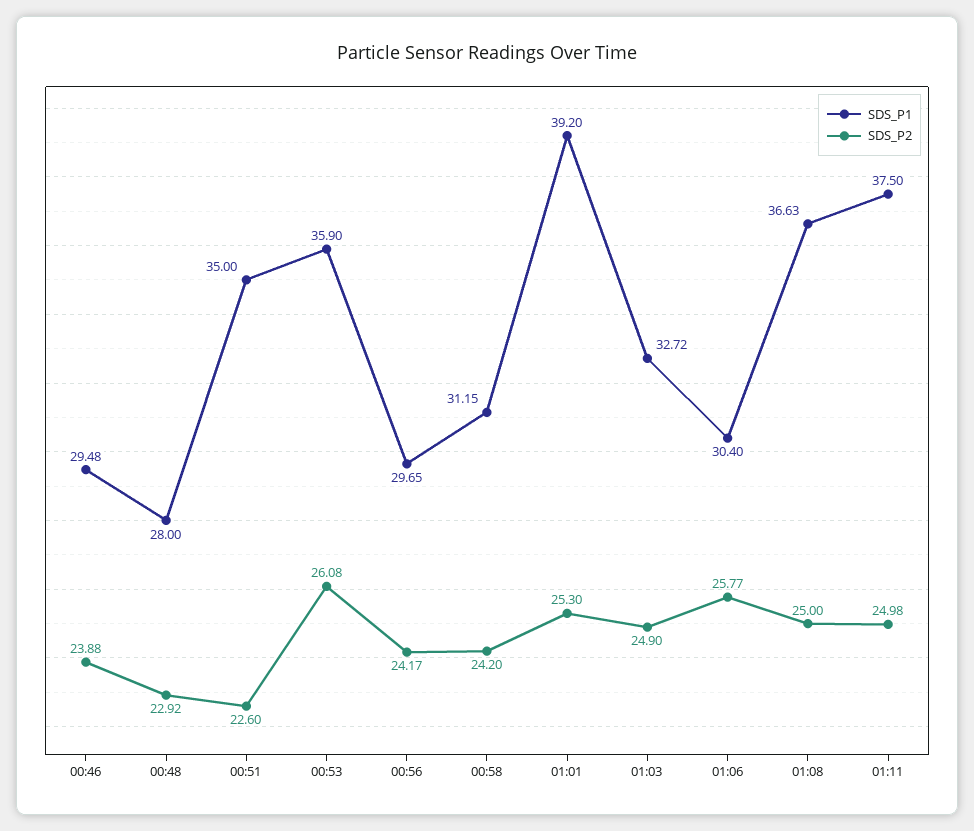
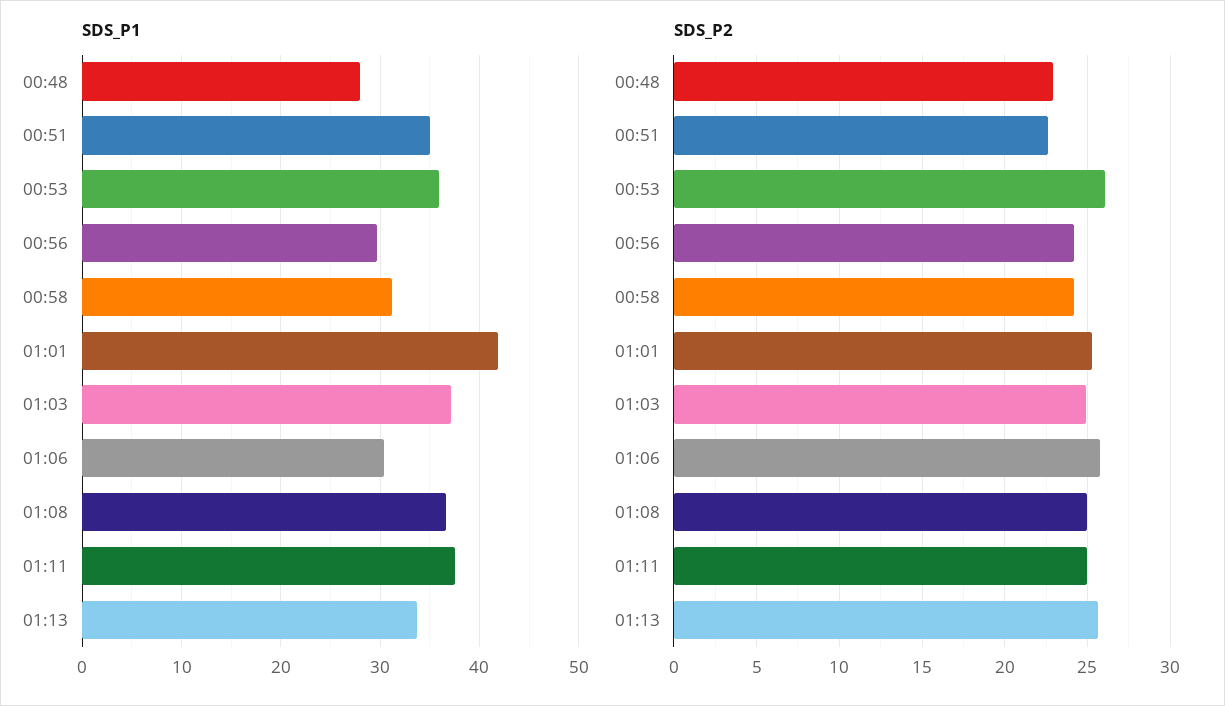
SDS_P1, 00:46: 29.48 -> none
SDS_P2, 00:46: 23.88 -> none
SDS_P1, 01:01: 39.2 -> 42
SDS_P1, 01:03: 32.72 -> 37
SDS_P1, 01:13: none -> 34
SDS_P2, 01:13: none -> 25.5

